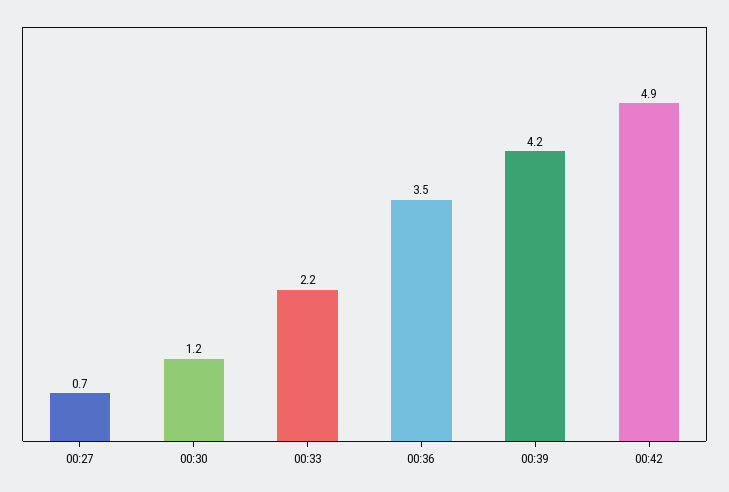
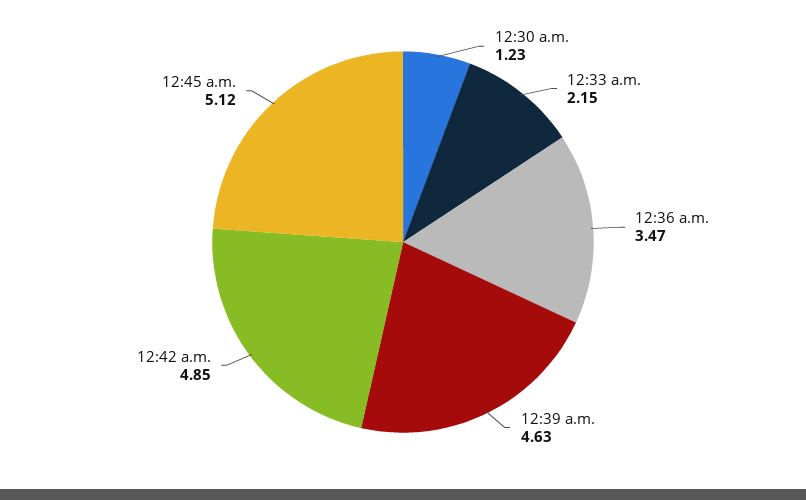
00:27: 0.7 -> none
00:39: 4.2 -> 4.63
12:45 a.m.: none -> 5.12

